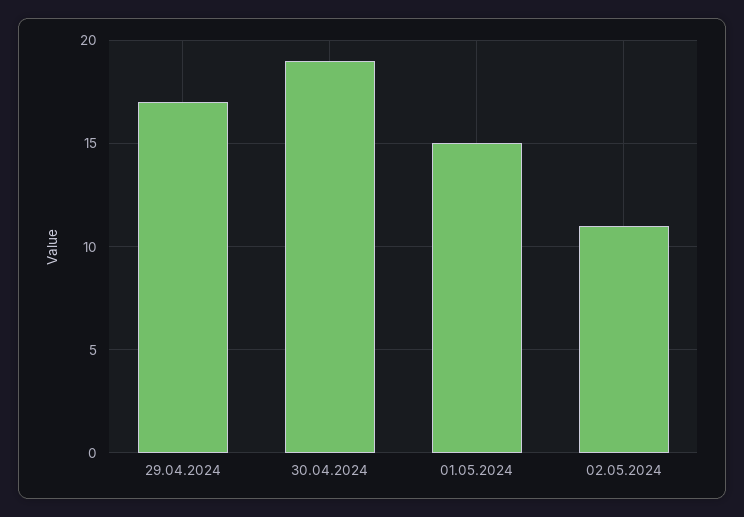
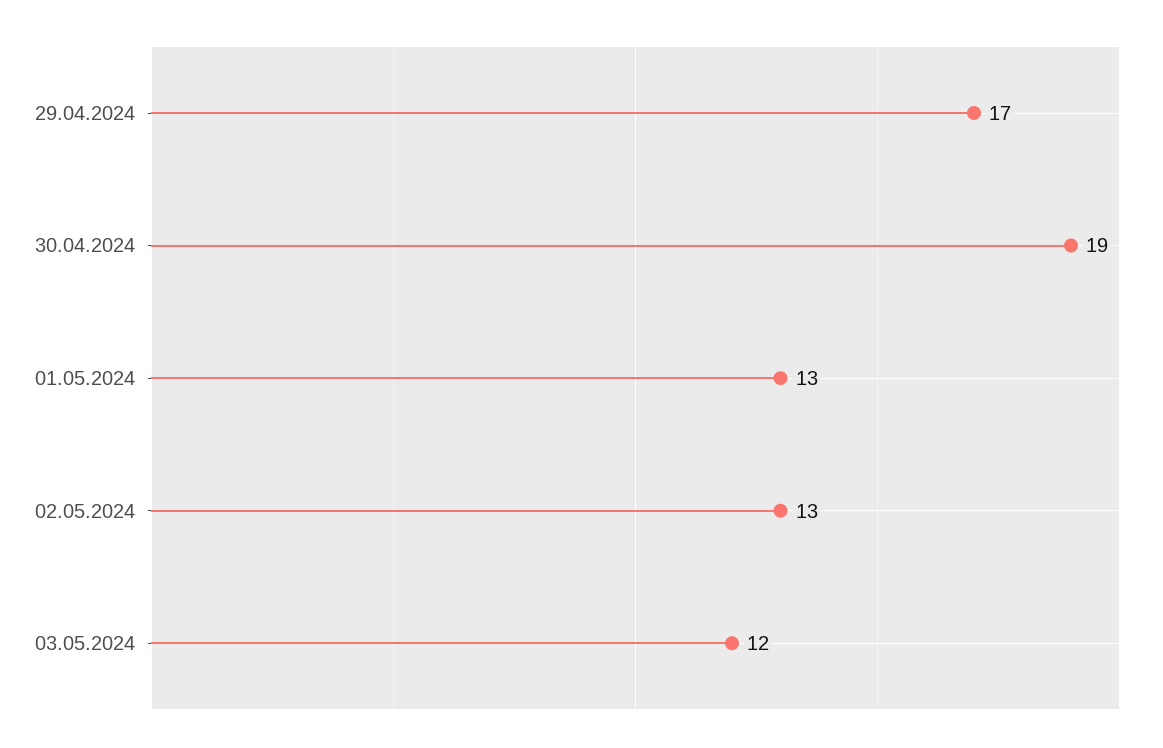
01.05.2024: 15 -> 13
02.05.2024: 11 -> 13
03.05.2024: none -> 12

